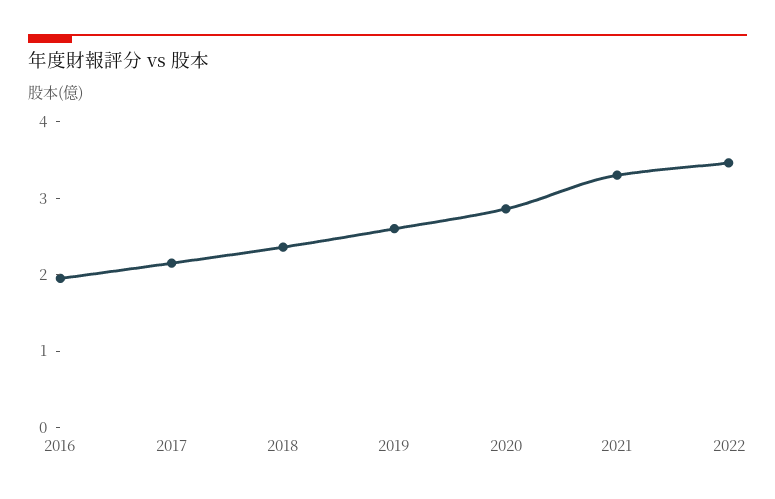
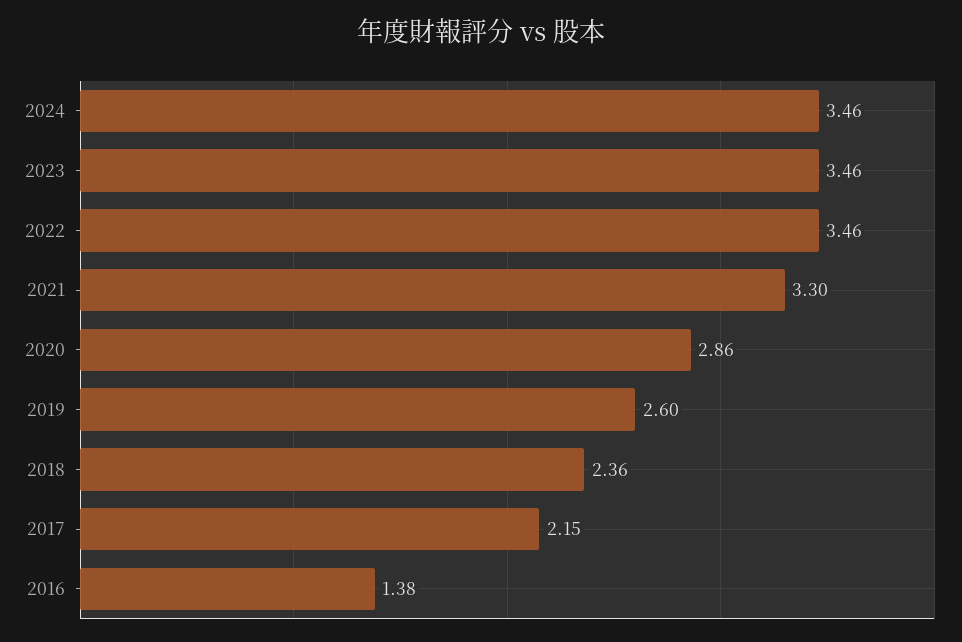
2016: 2 -> 1.38
2024: none -> 3.46
2023: none -> 3.46

